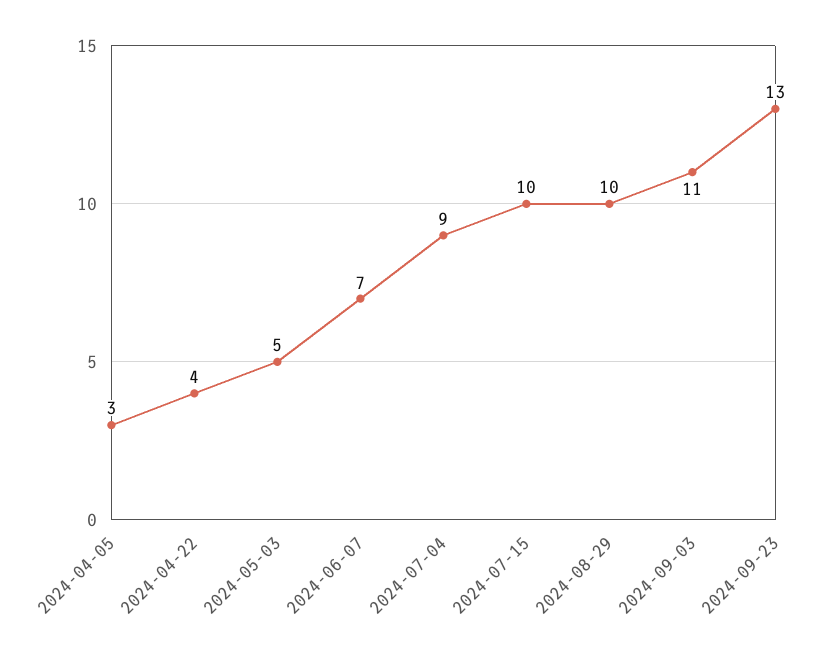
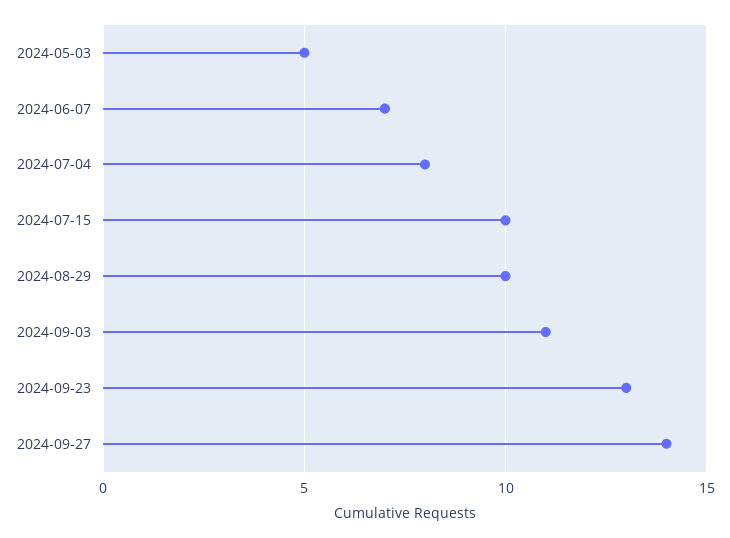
2024-04-05: 3 -> none
2024-04-22: 4 -> none
2024-07-04: 9 -> 8
2024-09-27: none -> 14

